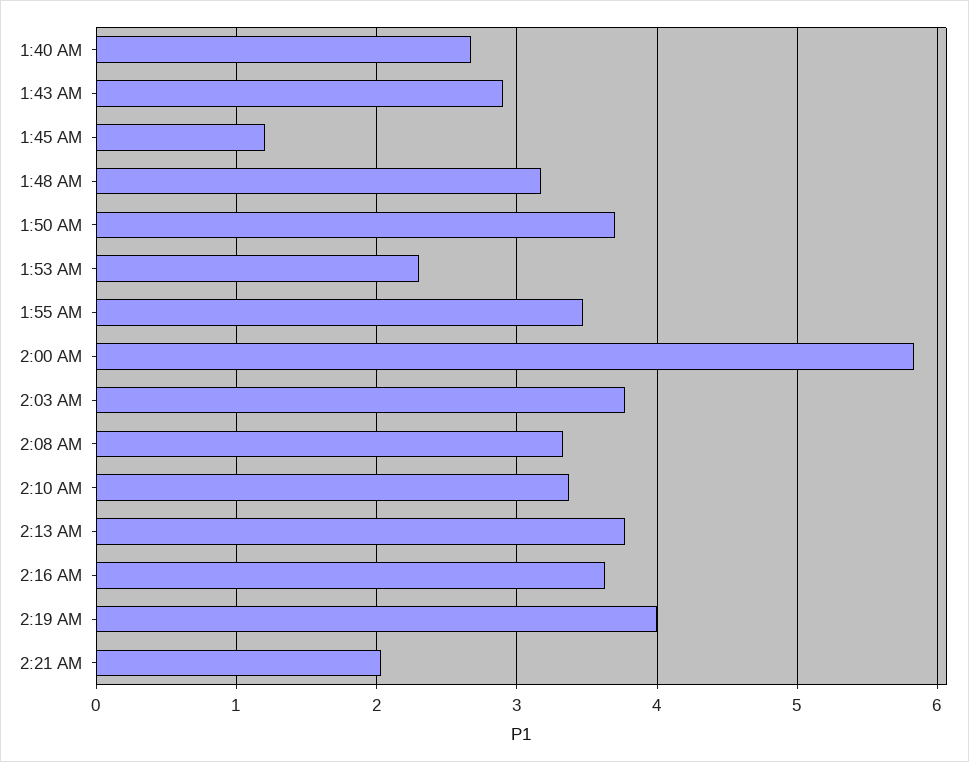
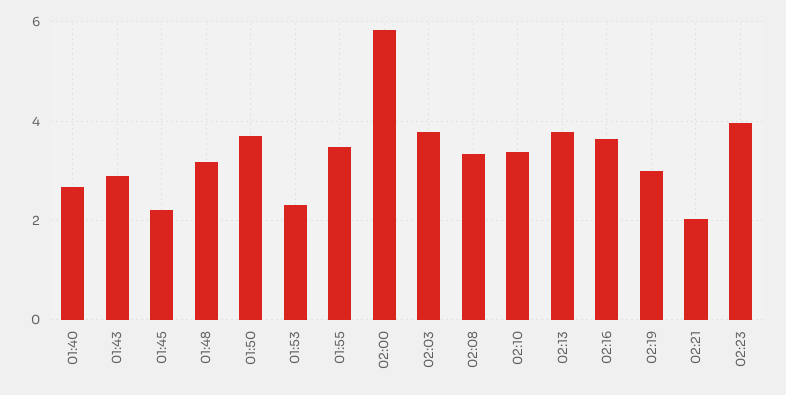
1:45 AM: 1.2 -> 2.2
2:19 AM: 4 -> 3
02:23: none -> 4

